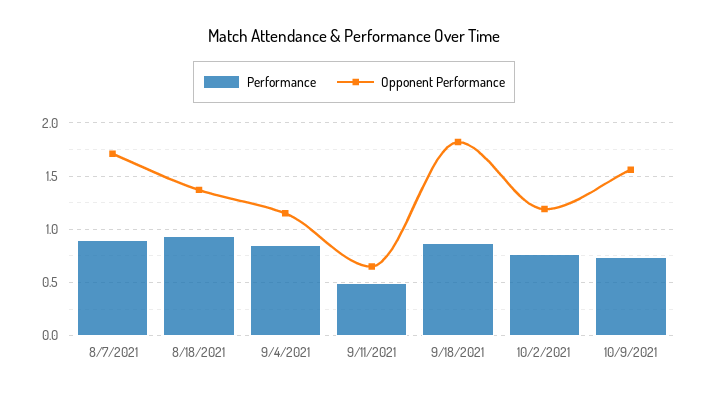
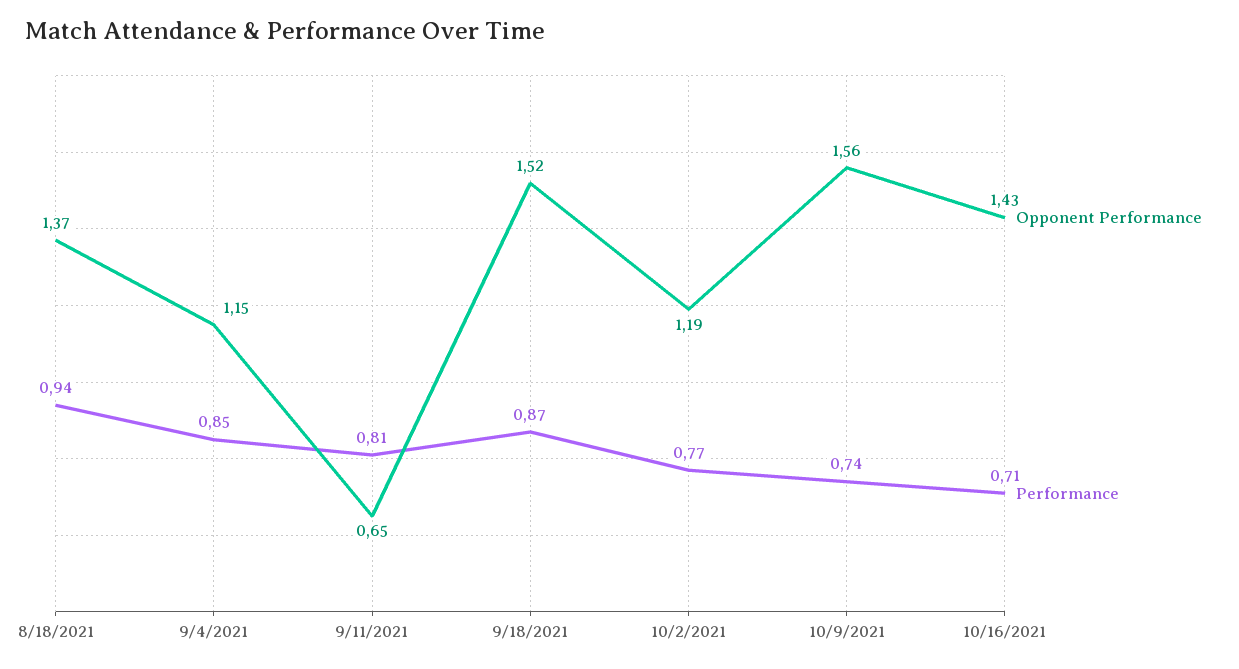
Performance, 8/7/2021: 0.9 -> none
Opponent Performance, 8/7/2021: 1.7 -> none
Performance, 9/11/2021: 0.5 -> 0.81
Opponent Performance, 9/18/2021: 1.8 -> 1.52
Opponent Performance, 10/16/2021: none -> 1.43
Performance, 10/16/2021: none -> 0.71

